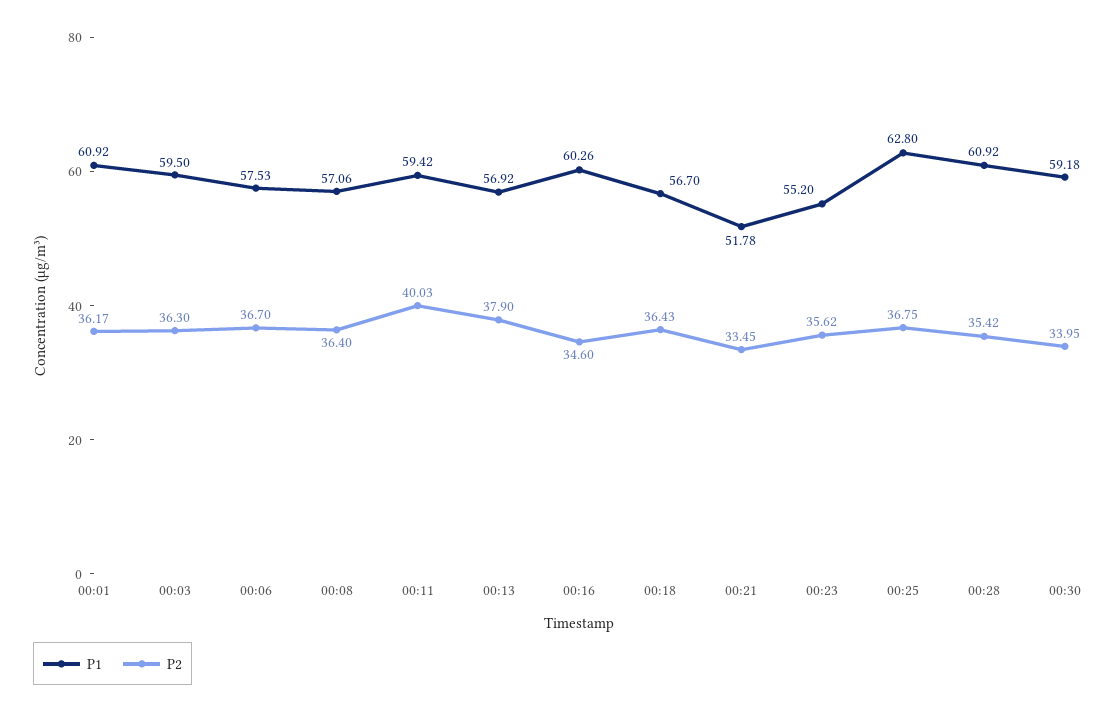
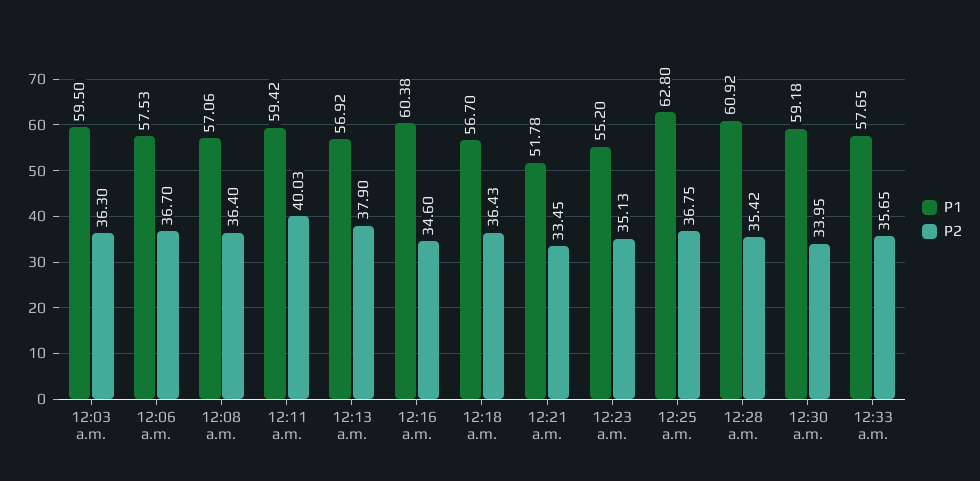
P1, 00:01: 60.92 -> none
P2, 00:01: 36.17 -> none
P1, 00:16: 60.26 -> 60.38
P2, 00:23: 35.62 -> 35.13
P1, 12:33 a.m.: none -> 57.65
P2, 12:33 a.m.: none -> 35.65

